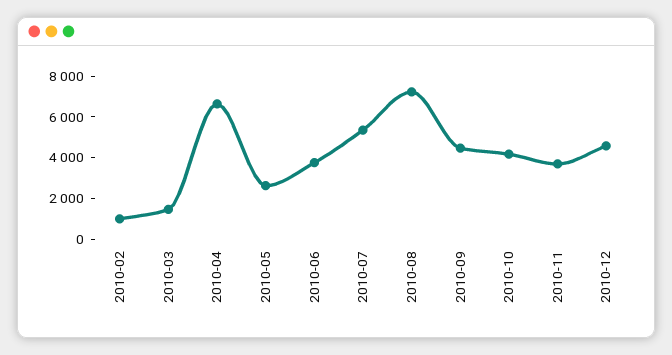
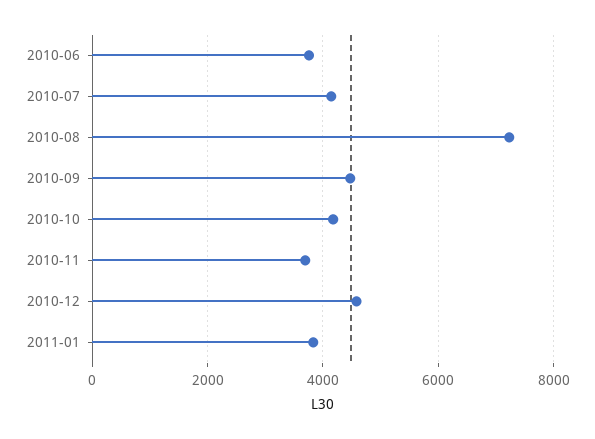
2010-02: 1000 -> none
2010-03: 1500 -> none
2010-04: 6500 -> none
2010-05: 2500 -> none
2010-07: 5500 -> 4200
2011-01: none -> 3800

